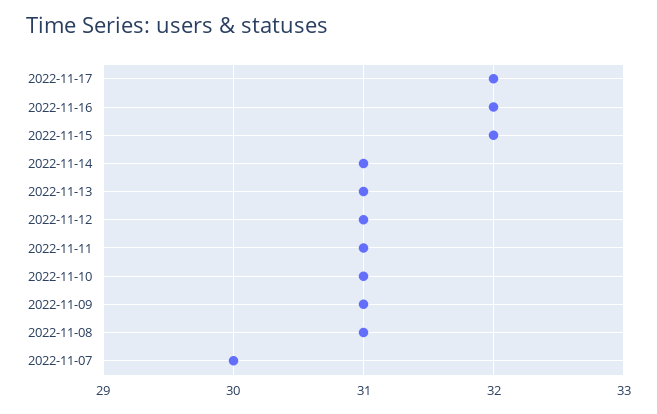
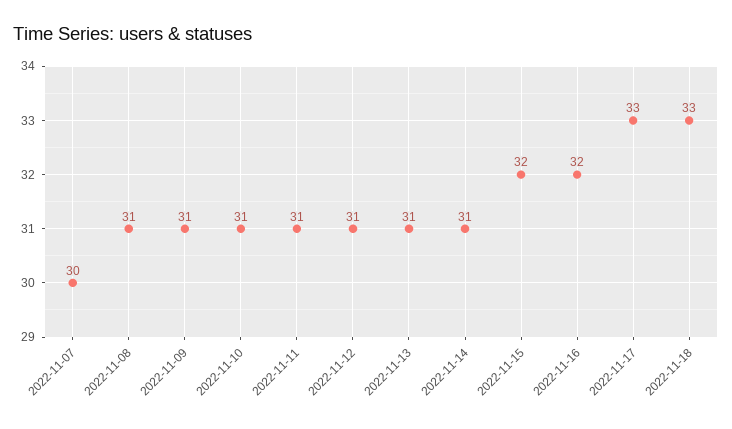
2022-11-17: 32 -> 33
2022-11-18: none -> 33

